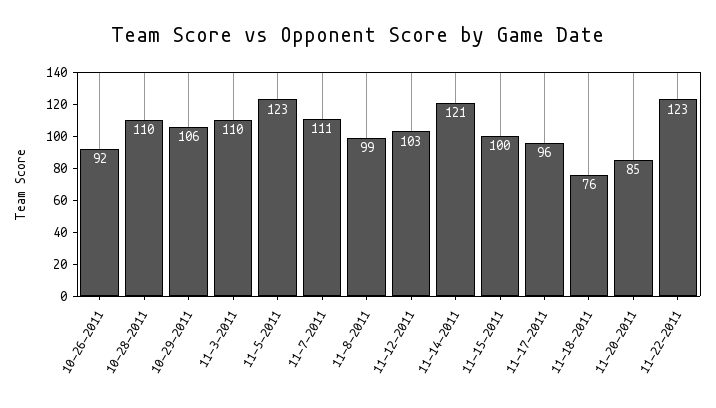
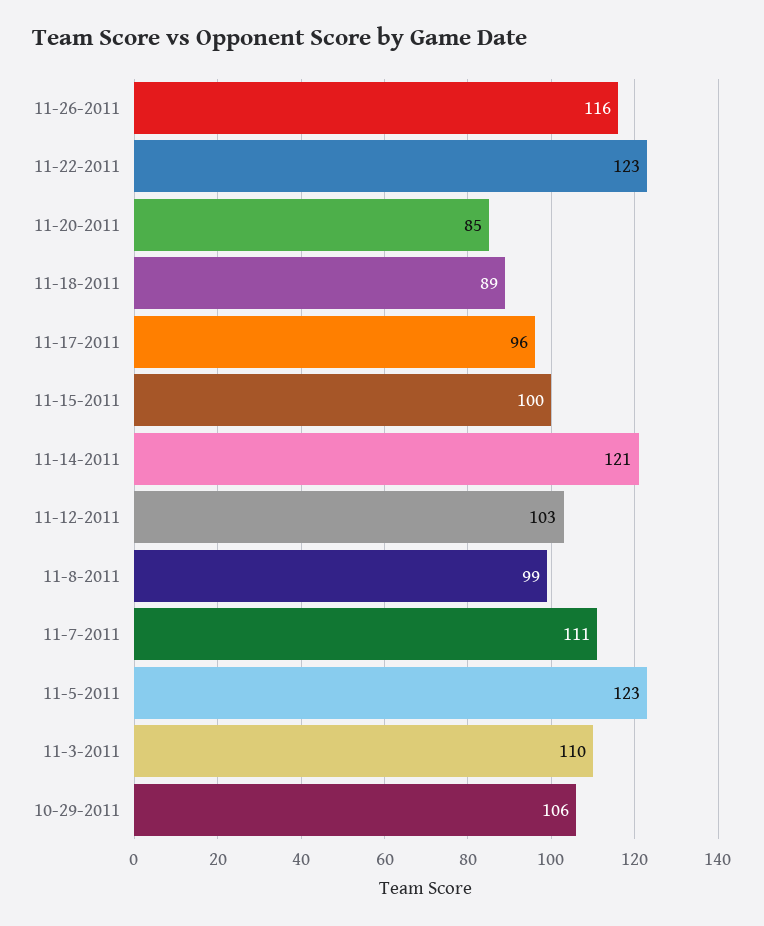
10-26-2011: 92 -> none
10-28-2011: 110 -> none
11-18-2011: 76 -> 89
11-26-2011: none -> 116

